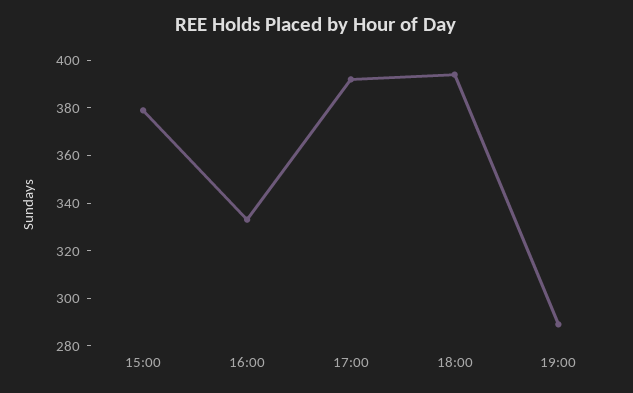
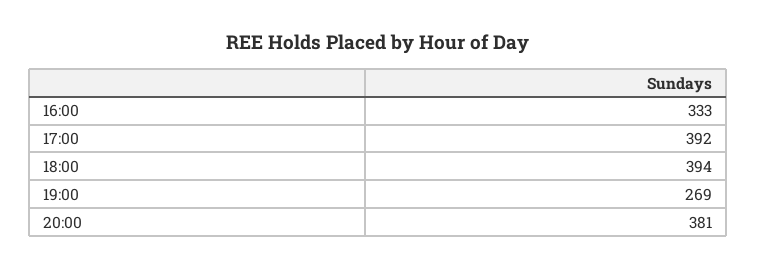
15:00: 380 -> none
19:00: 290 -> 269
20:00: none -> 381

